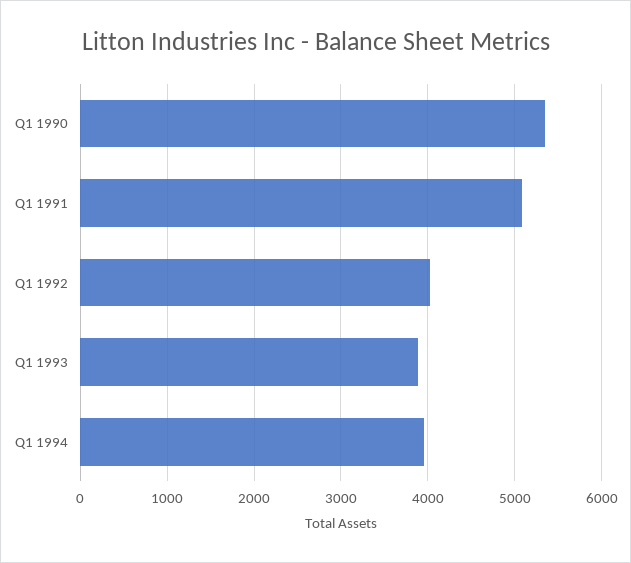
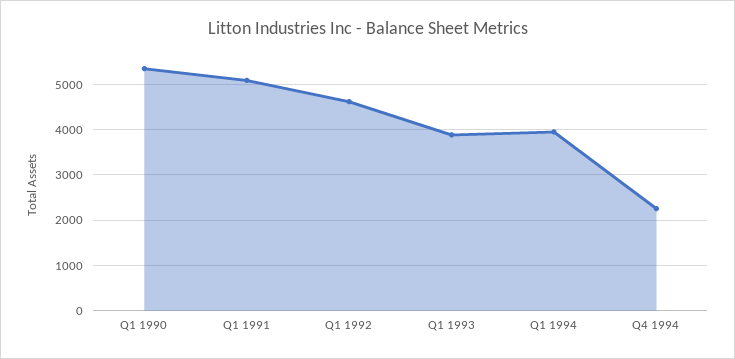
Q1 1992: 4000 -> 4600
Q4 1994: none -> 2200

